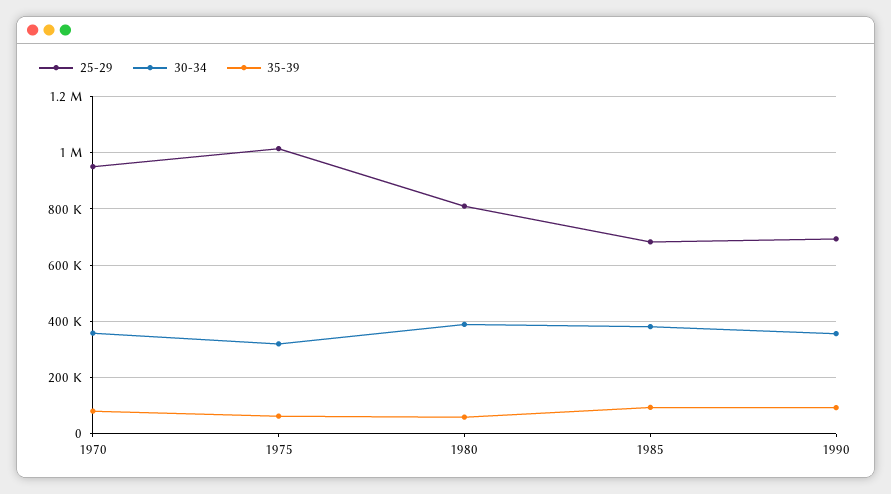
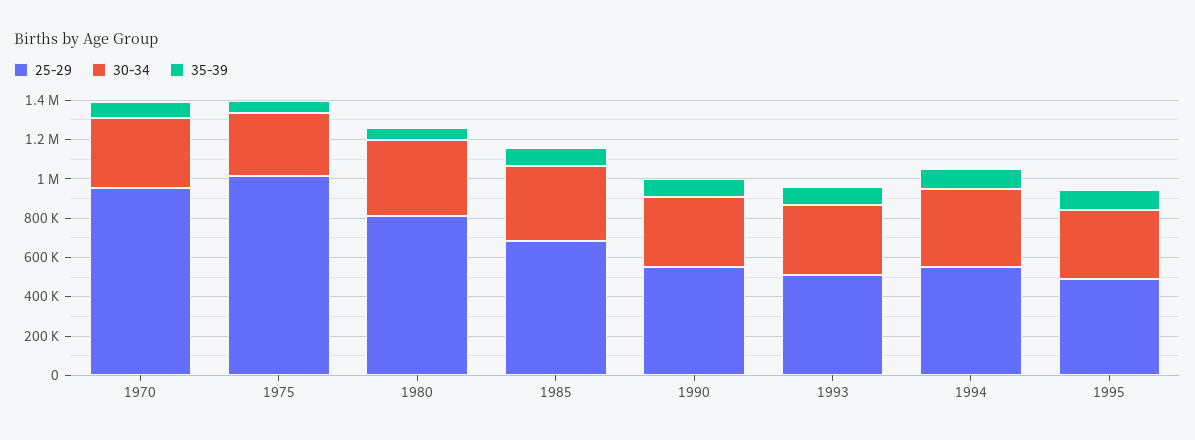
25-29, 1990: 700000 -> 550000
25-29, 1993: none -> 500000
30-34, 1993: none -> 350000
35-39, 1993: none -> 100000
25-29, 1994: none -> 550000
30-34, 1994: none -> 400000
35-39, 1994: none -> 100000
25-29, 1995: none -> 500000
30-34, 1995: none -> 350000
35-39, 1995: none -> 100000

